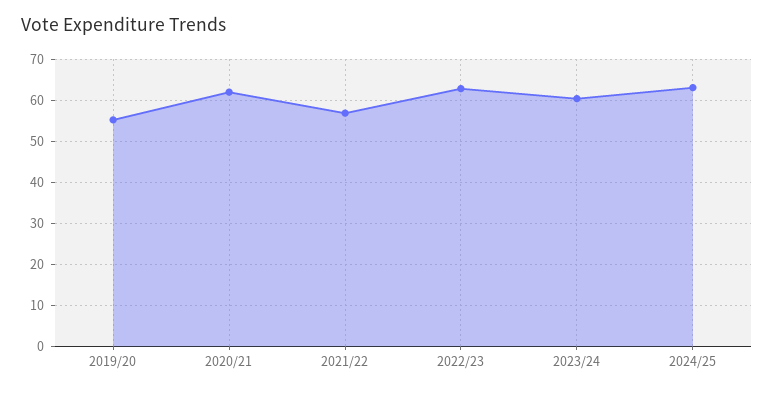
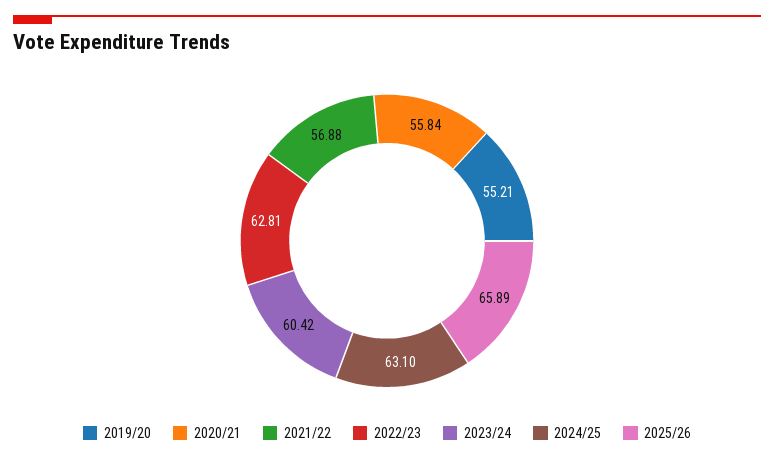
2020/21: 62 -> 55.84
2025/26: none -> 65.89

